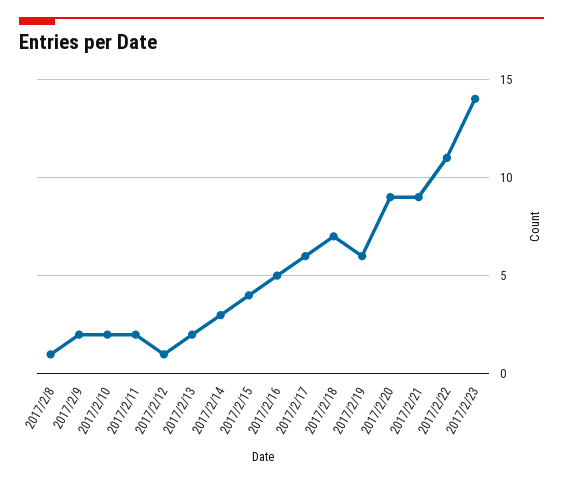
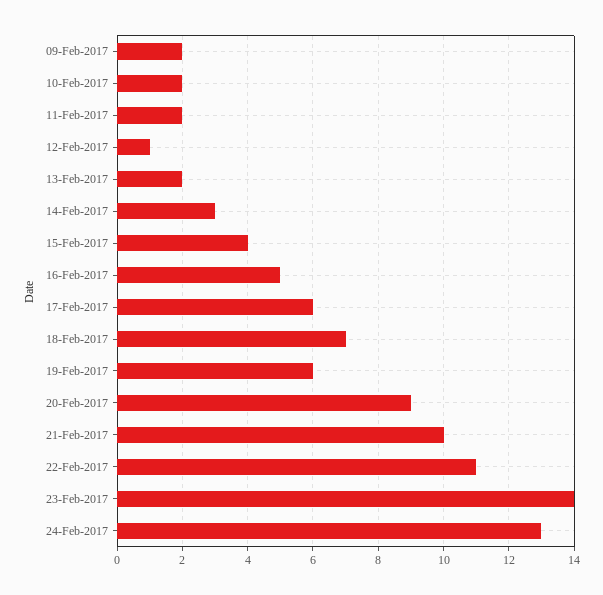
2017/2/8: 1 -> none
2017/2/21: 9 -> 10
24-Feb-2017: none -> 13

